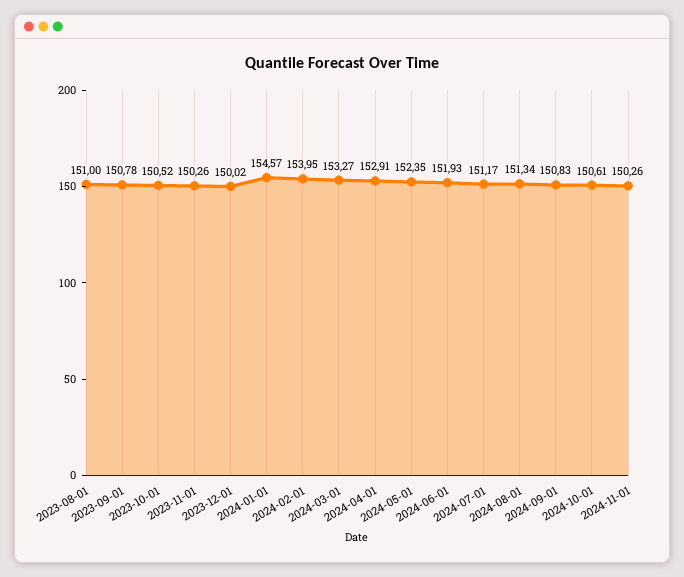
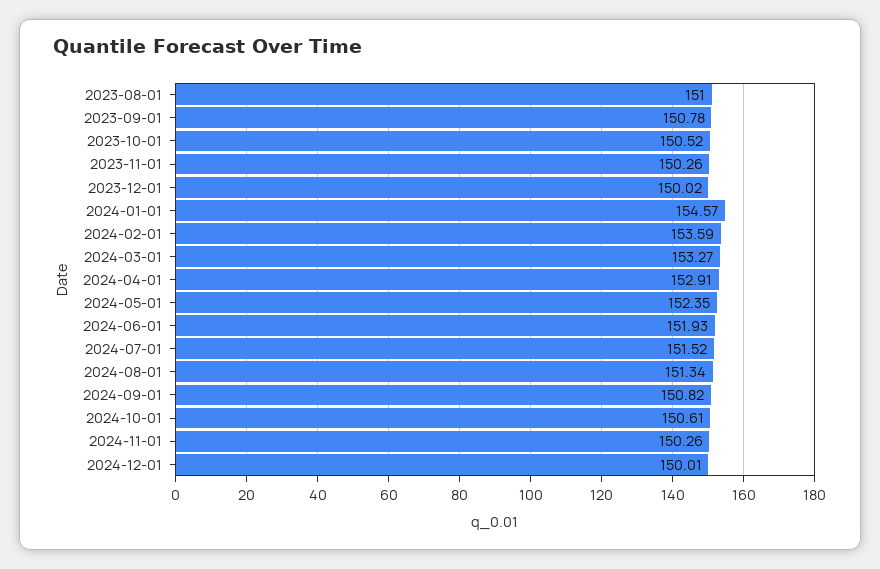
2024-02-01: 153.95 -> 153.59
2024-07-01: 151.17 -> 151.52
2024-09-01: 150.83 -> 150.82
2024-12-01: none -> 150.01

